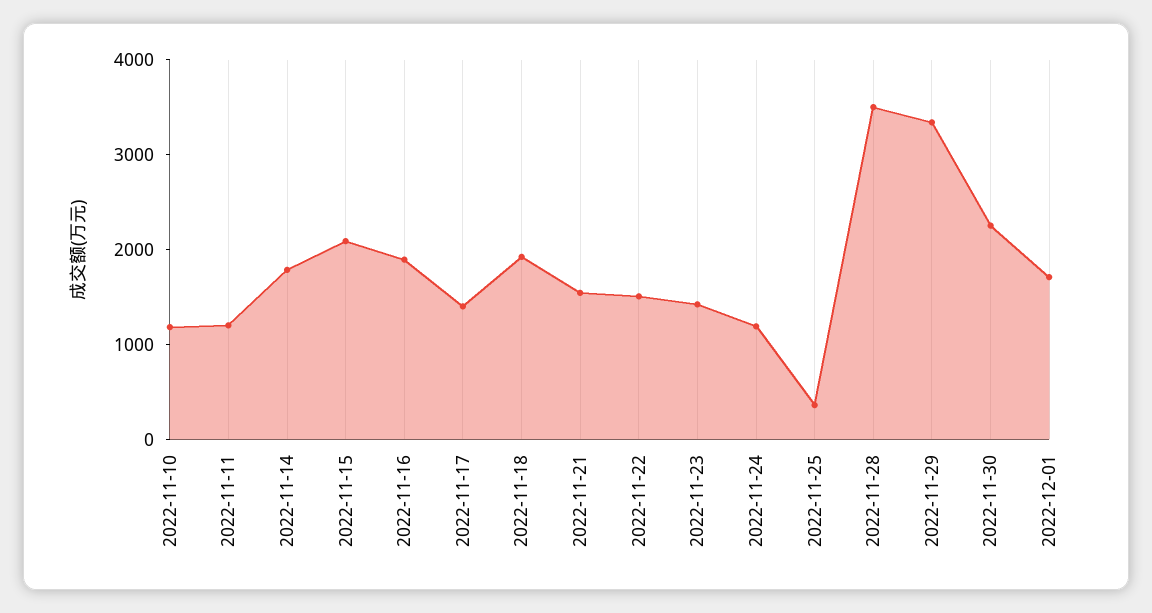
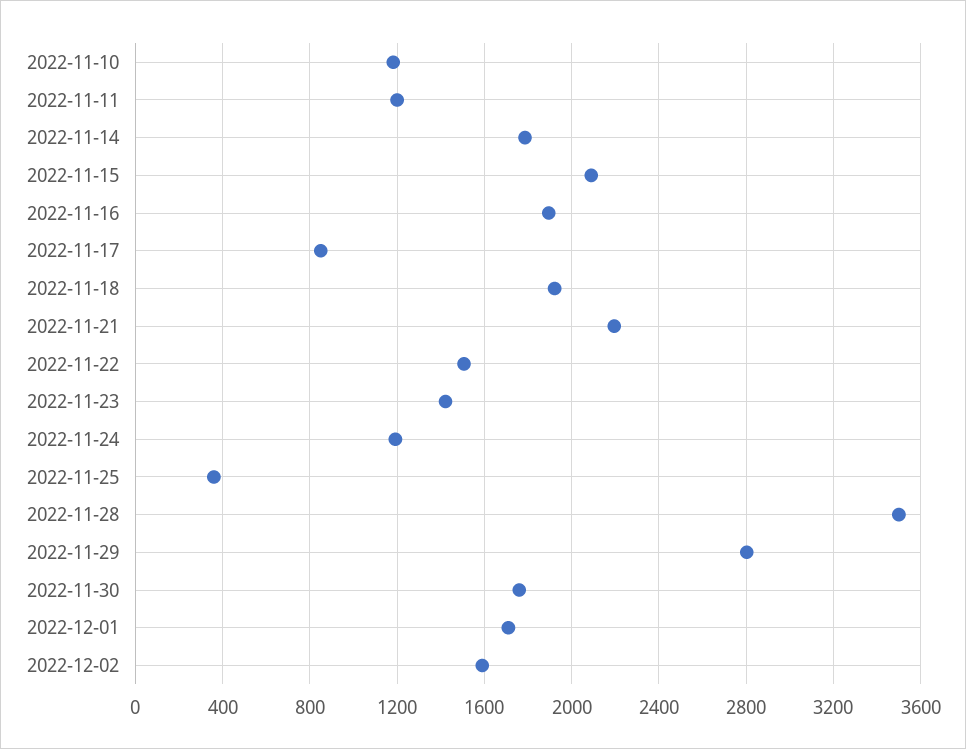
2022-11-17: 1400 -> 850
2022-11-21: 1600 -> 2200
2022-11-29: 3400 -> 2800
2022-11-30: 2200 -> 1750
2022-12-02: none -> 1600

